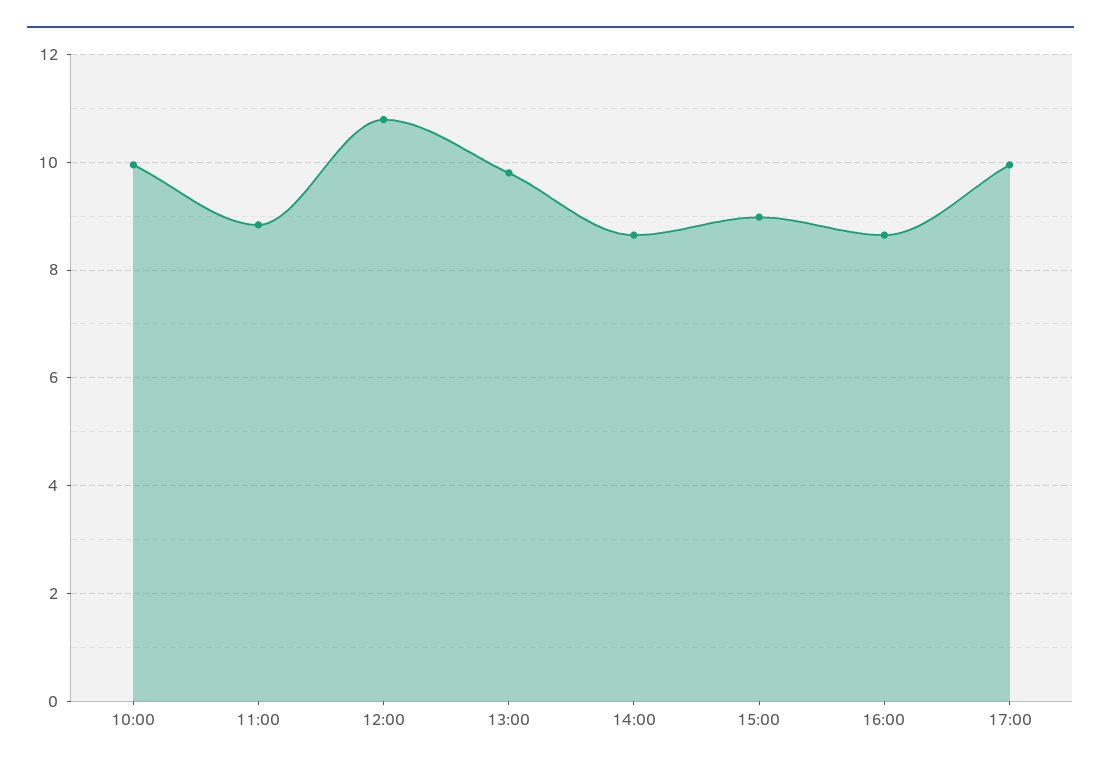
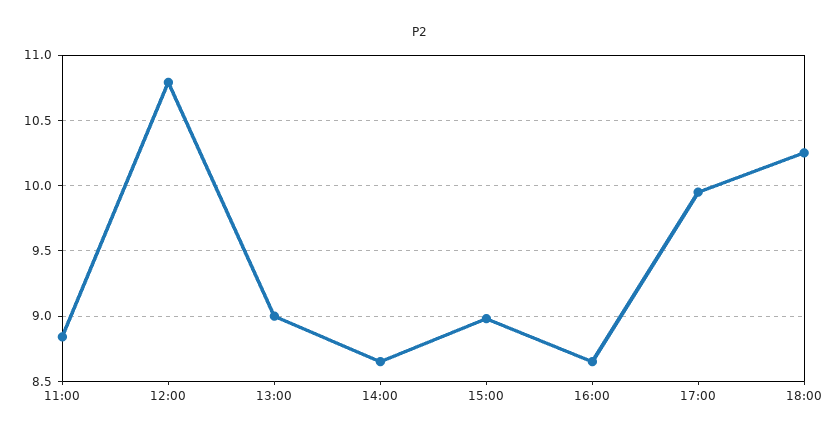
10:00: 10 -> none
13:00: 9.8 -> 9
18:00: none -> 10.25

